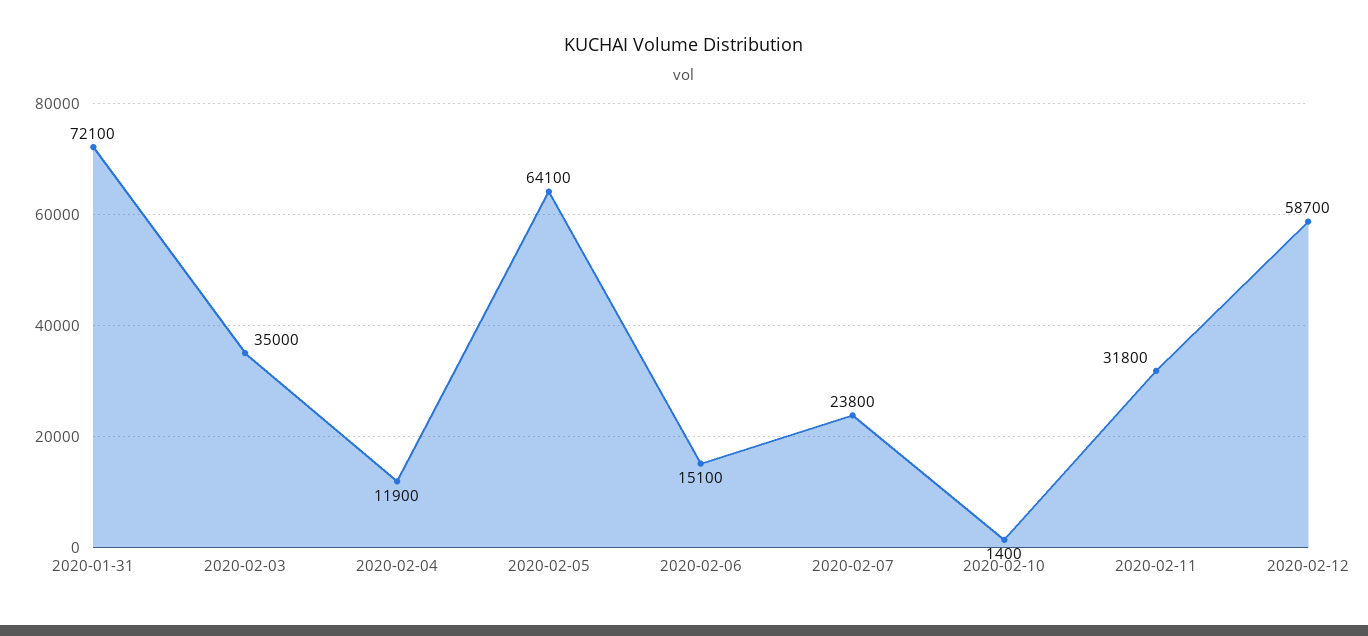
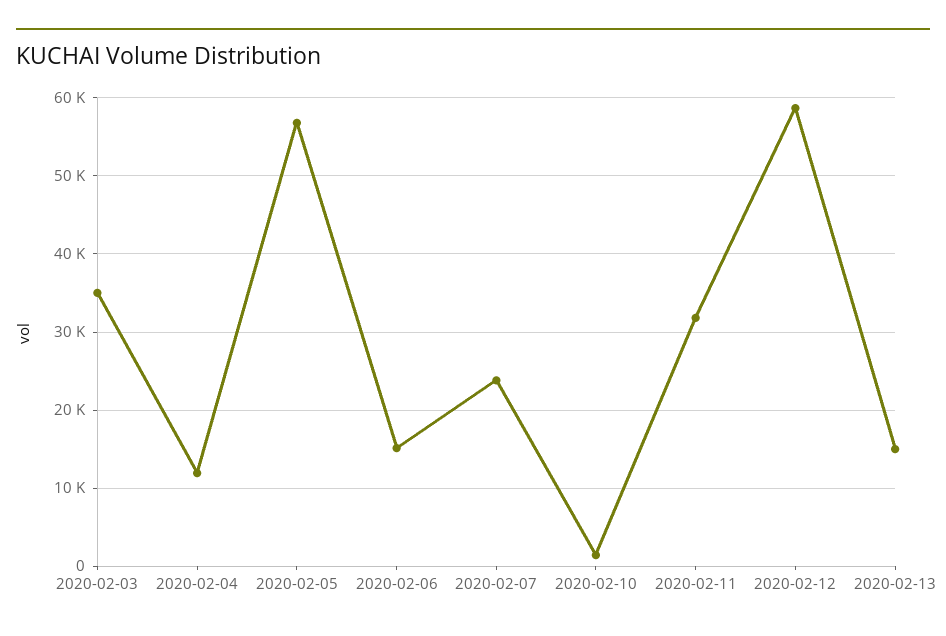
2020-01-31: 72100 -> none
2020-02-05: 64100 -> 57000
2020-02-13: none -> 15000

